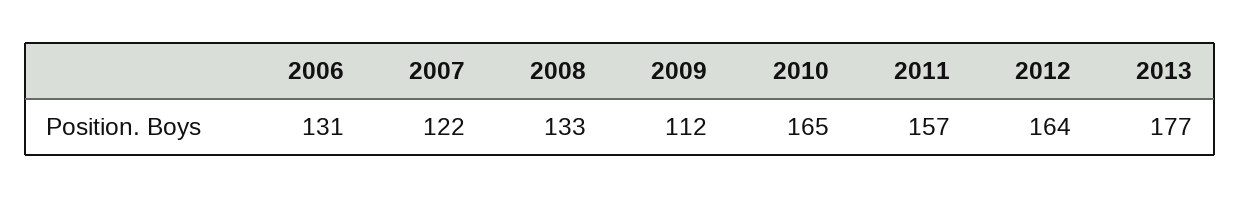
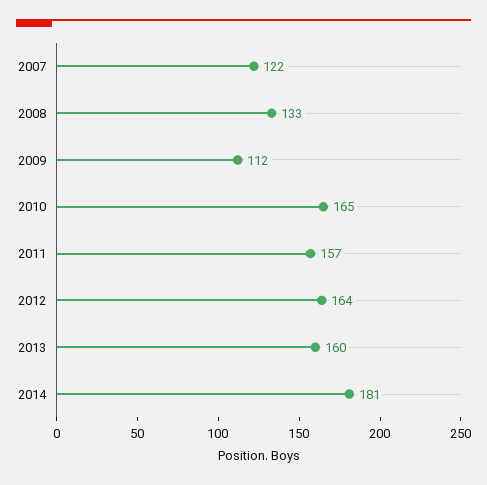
2006: 131 -> none
2013: 177 -> 160
2014: none -> 181

